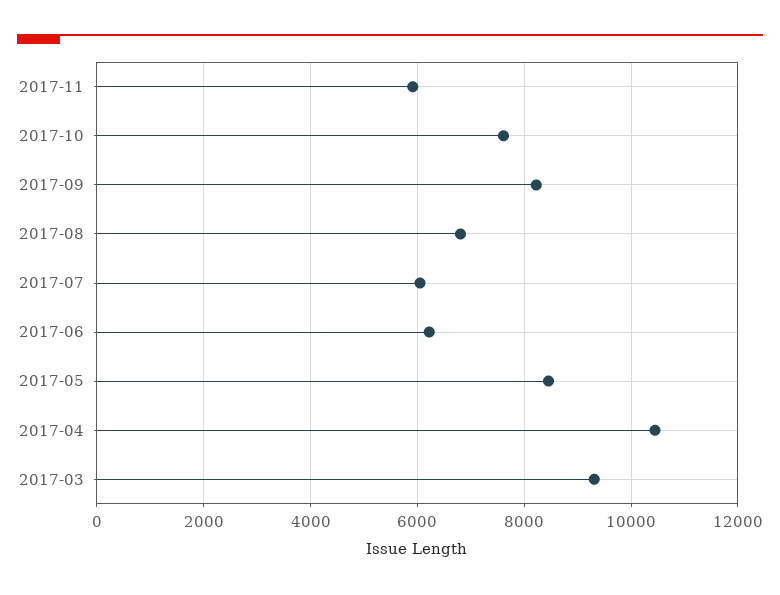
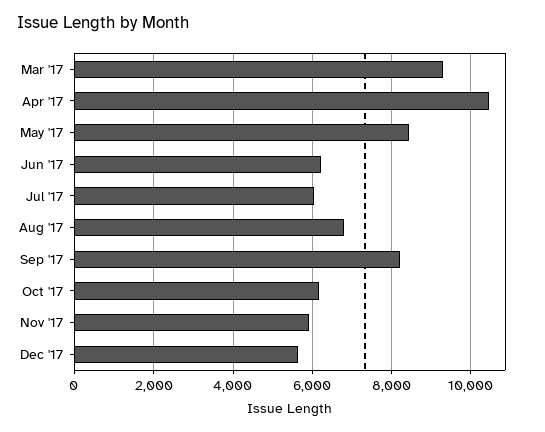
2017-10: 7600 -> 6200
Dec '17: none -> 5600

